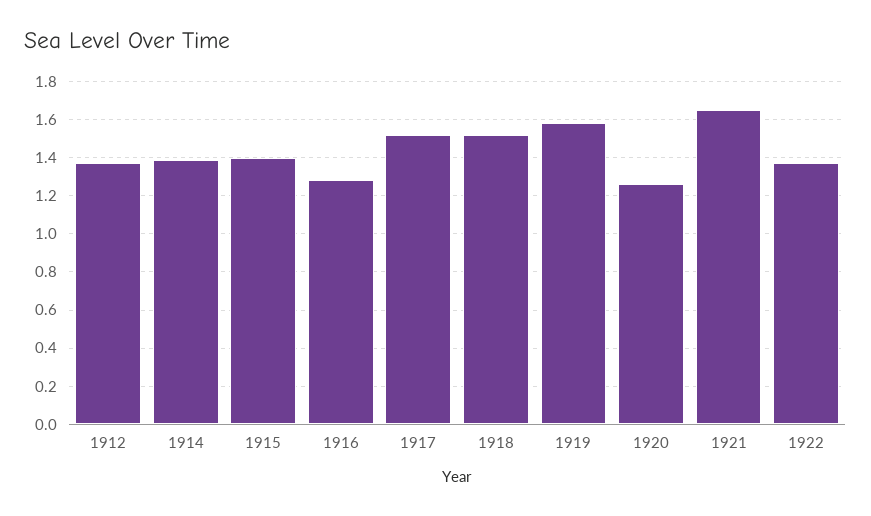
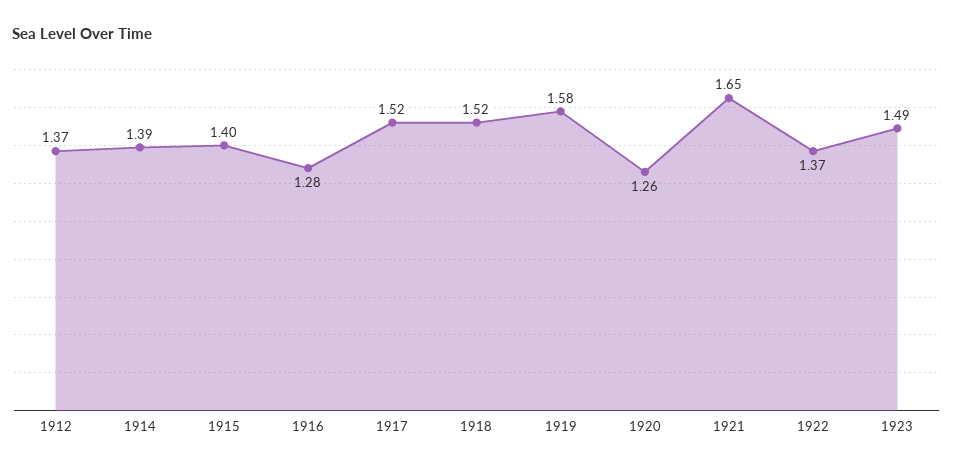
1923: none -> 1.49

